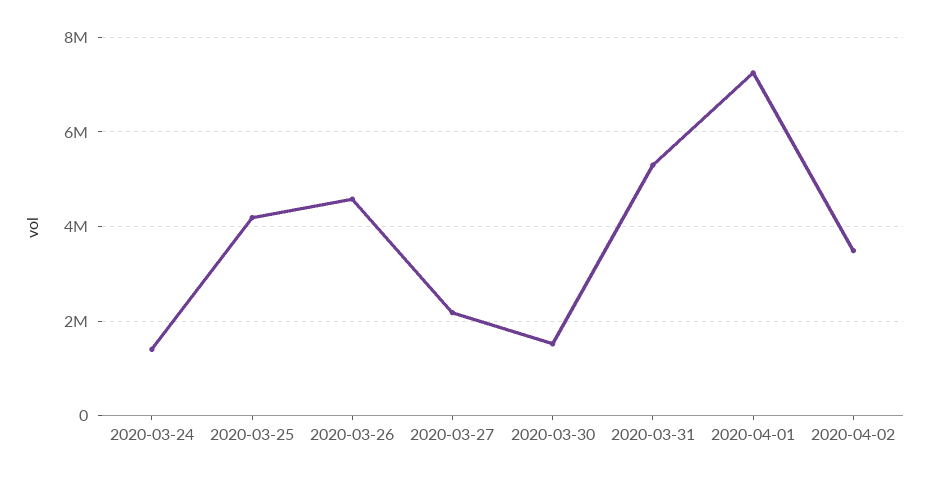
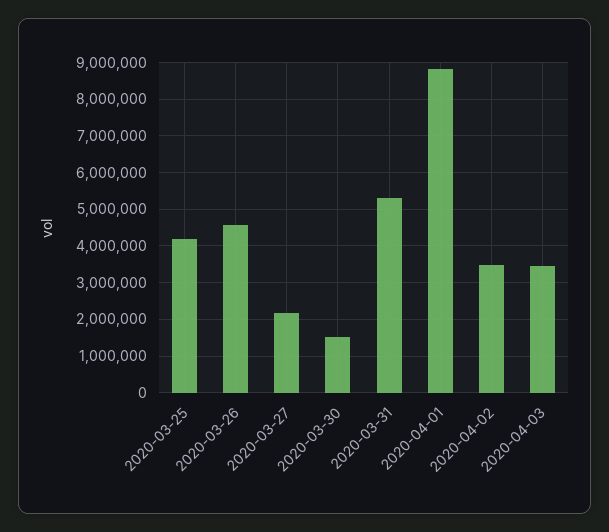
2020-03-24: 1400000 -> none
2020-04-01: 7200000 -> 8800000
2020-04-03: none -> 3400000

